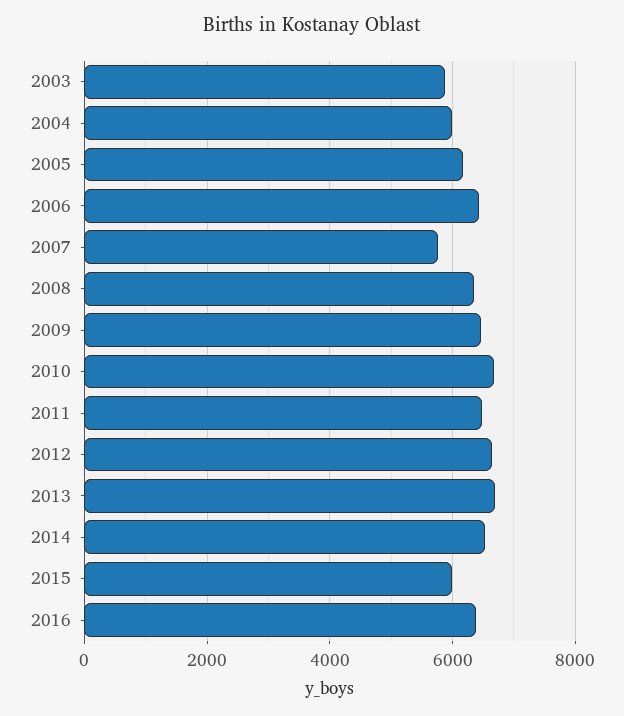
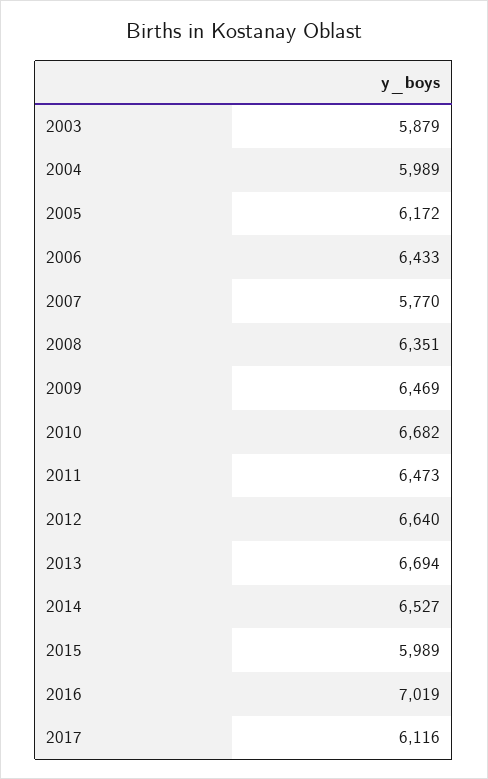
2016: 6400 -> 7019
2017: none -> 6116

